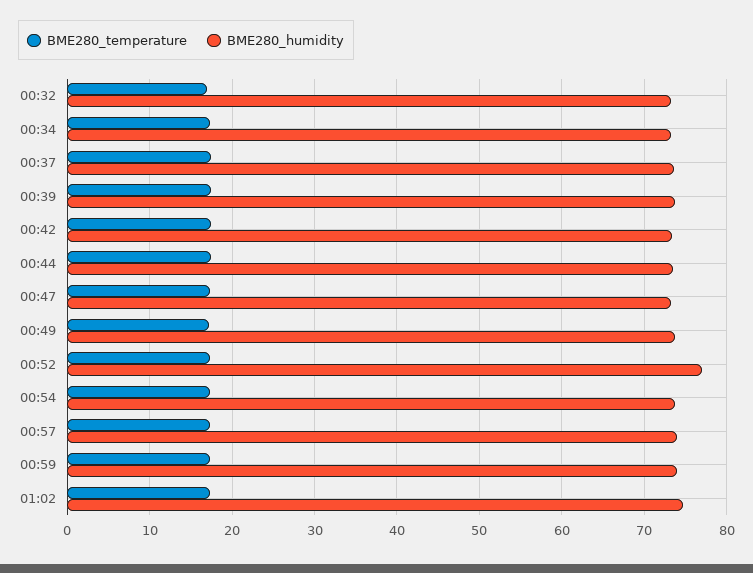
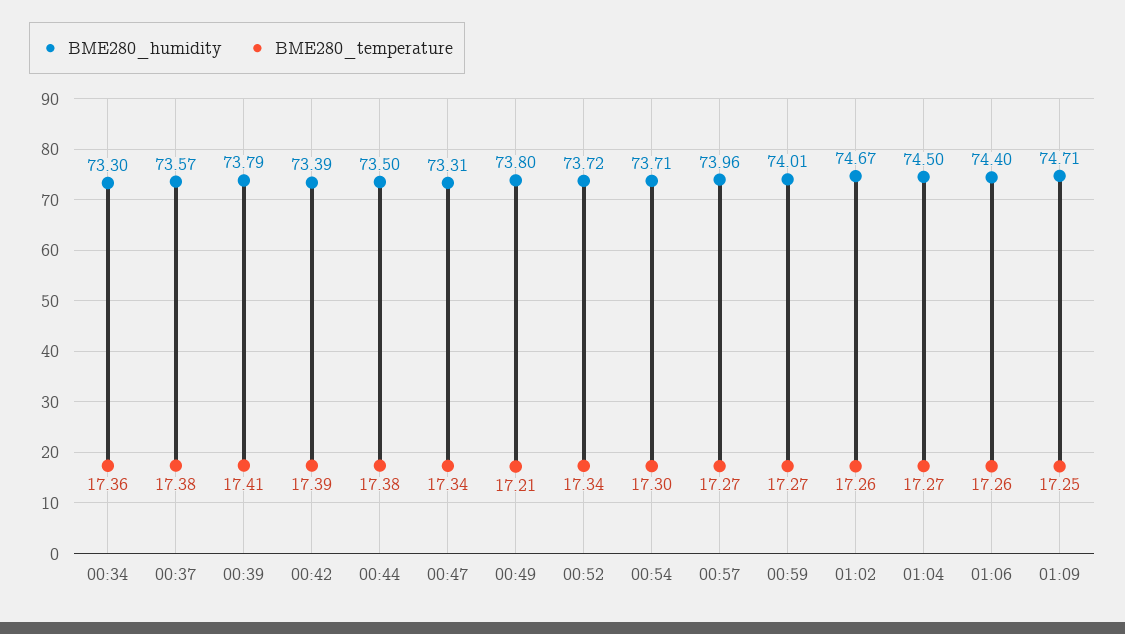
BME280_temperature, 00:32: 17 -> none
BME280_humidity, 00:32: 73 -> none
BME280_humidity, 00:52: 77 -> 73.72
BME280_humidity, 01:04: none -> 74.5
BME280_temperature, 01:04: none -> 17.27
BME280_humidity, 01:06: none -> 74.4
BME280_temperature, 01:06: none -> 17.26
BME280_humidity, 01:09: none -> 74.71
BME280_temperature, 01:09: none -> 17.25

